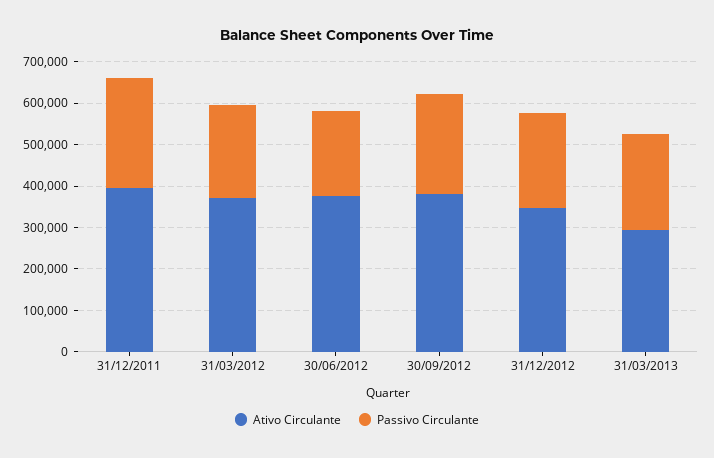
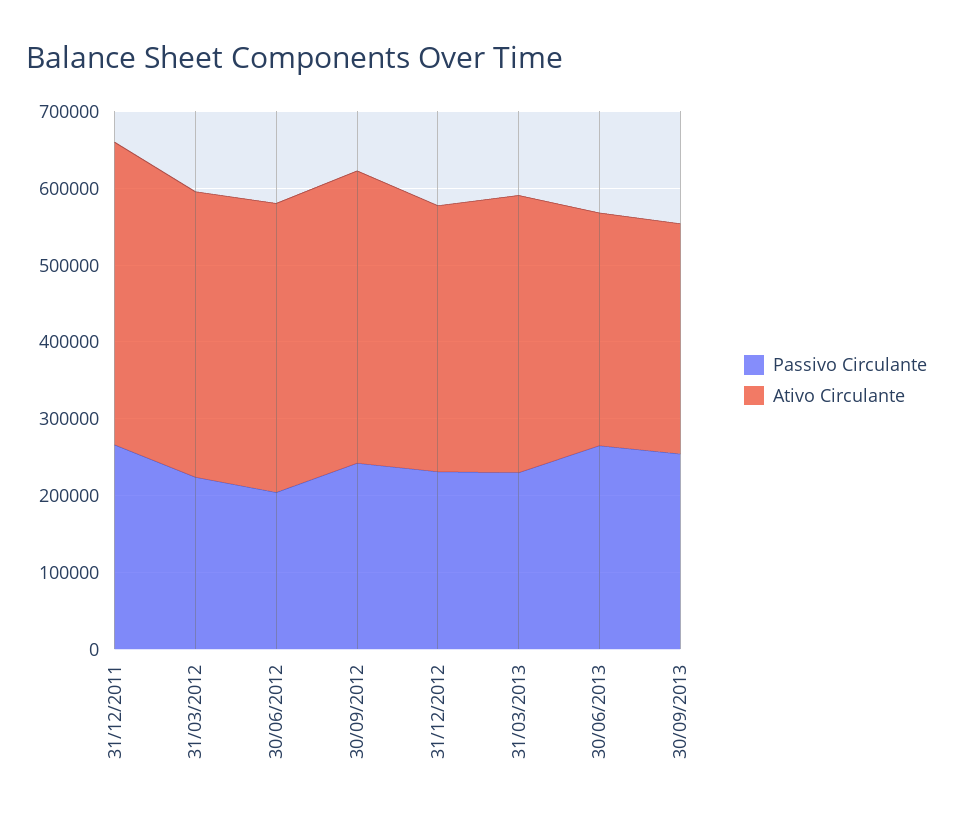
Ativo Circulante, 31/03/2013: 300000 -> 360000
Passivo Circulante, 30/06/2013: none -> 260000
Ativo Circulante, 30/06/2013: none -> 300000
Passivo Circulante, 30/09/2013: none -> 260000
Ativo Circulante, 30/09/2013: none -> 300000

